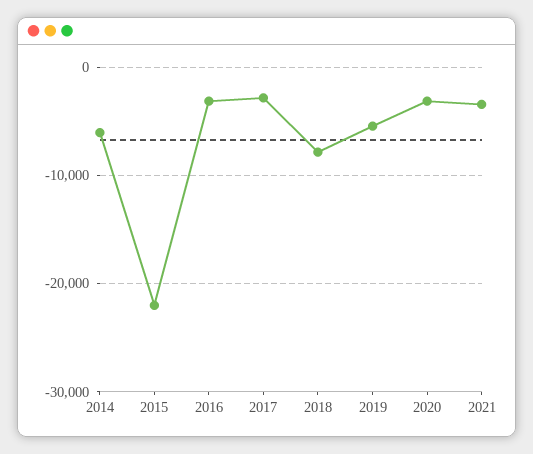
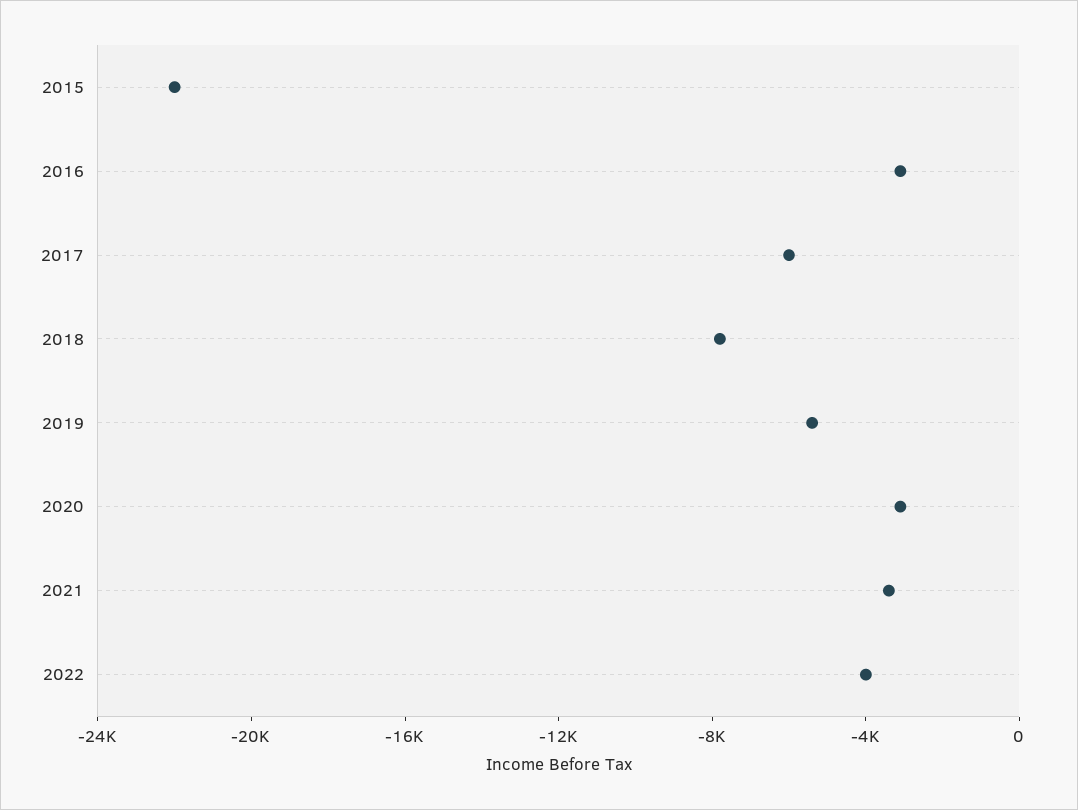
2014: -6000 -> none
2017: -3000 -> -6000
2022: none -> -4000

